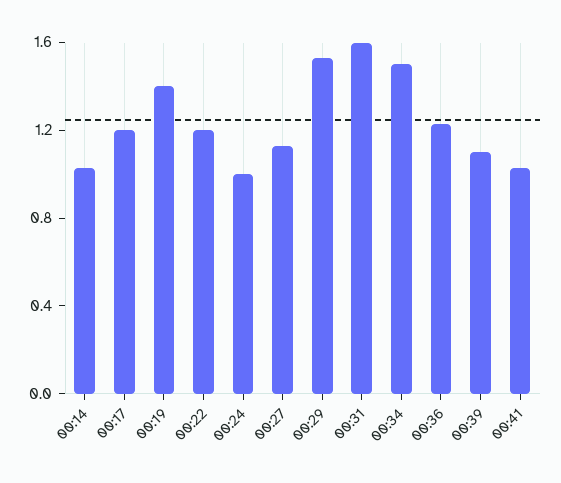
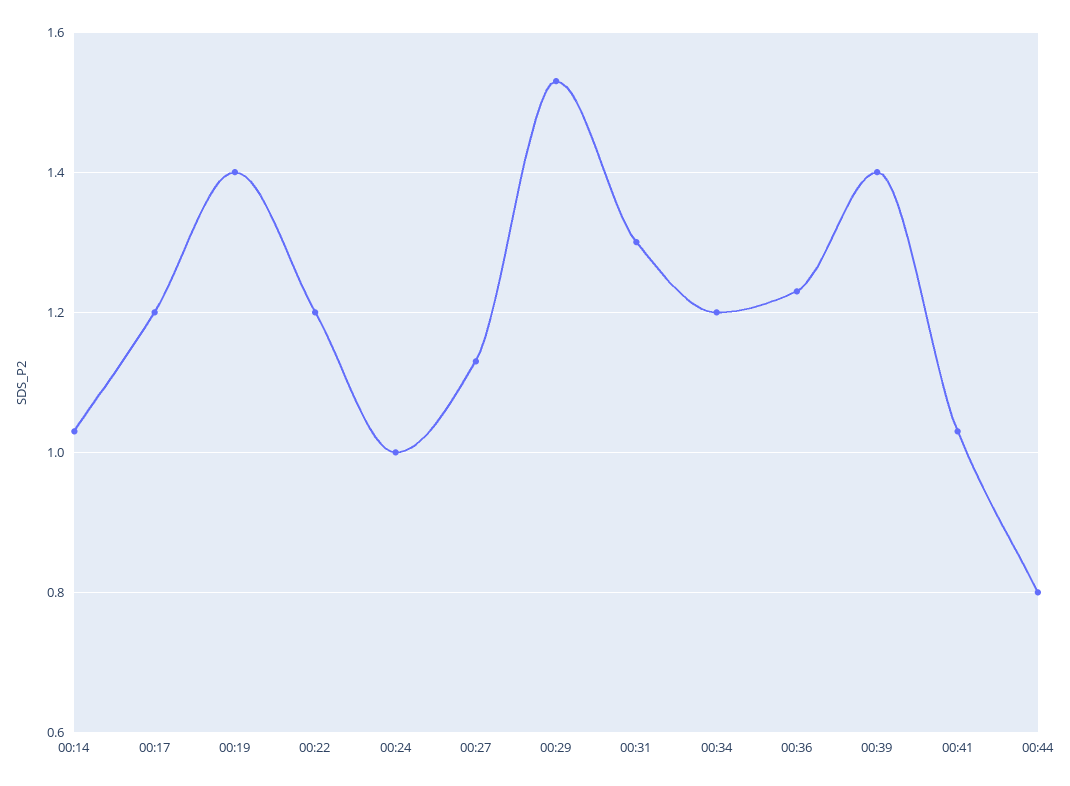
00:31: 1.6 -> 1.3
00:34: 1.5 -> 1.2
00:39: 1.1 -> 1.4
00:44: none -> 0.8

